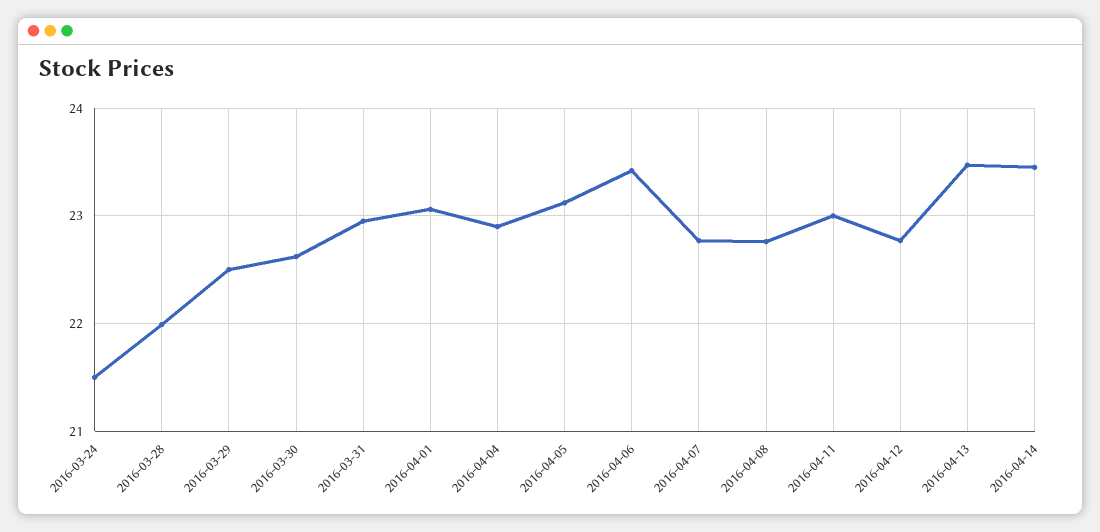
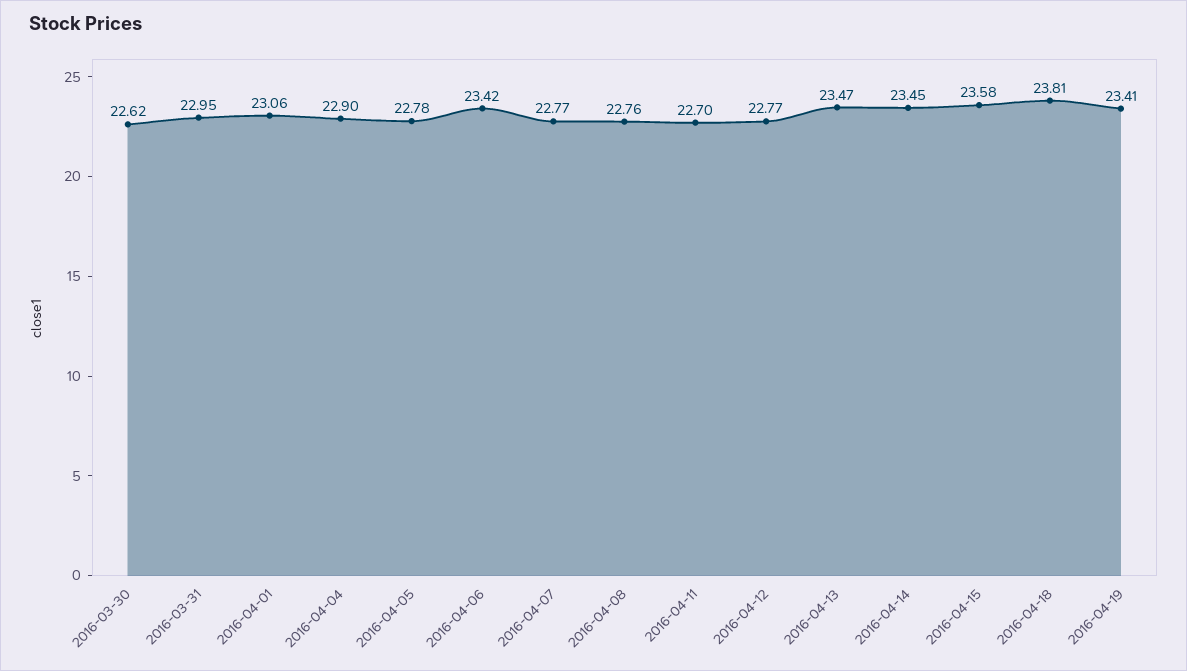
2016-03-24: 21.5 -> none
2016-03-28: 22 -> none
2016-03-29: 22.5 -> none
2016-04-05: 23.1 -> 22.78
2016-04-11: 23 -> 22.7
2016-04-15: none -> 23.58
2016-04-18: none -> 23.81
2016-04-19: none -> 23.41

